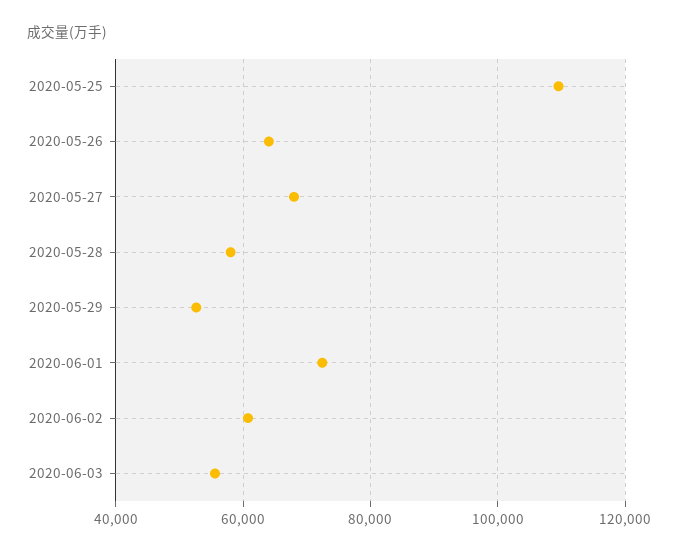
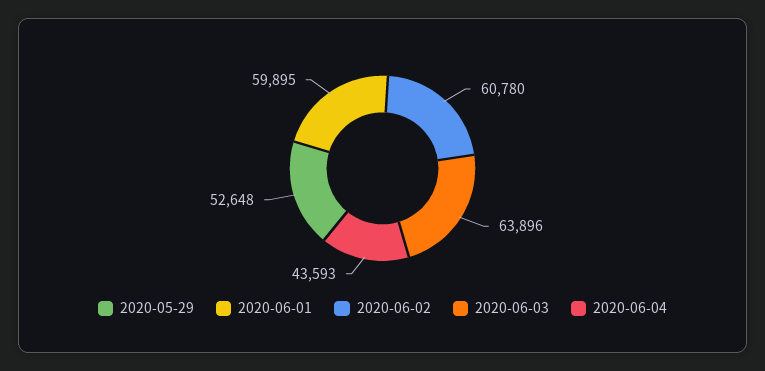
2020-05-25: 110000 -> none
2020-05-26: 64000 -> none
2020-05-27: 68000 -> none
2020-05-28: 58000 -> none
2020-06-01: 72000 -> 59895
2020-06-03: 56000 -> 63896
2020-06-04: none -> 43593

